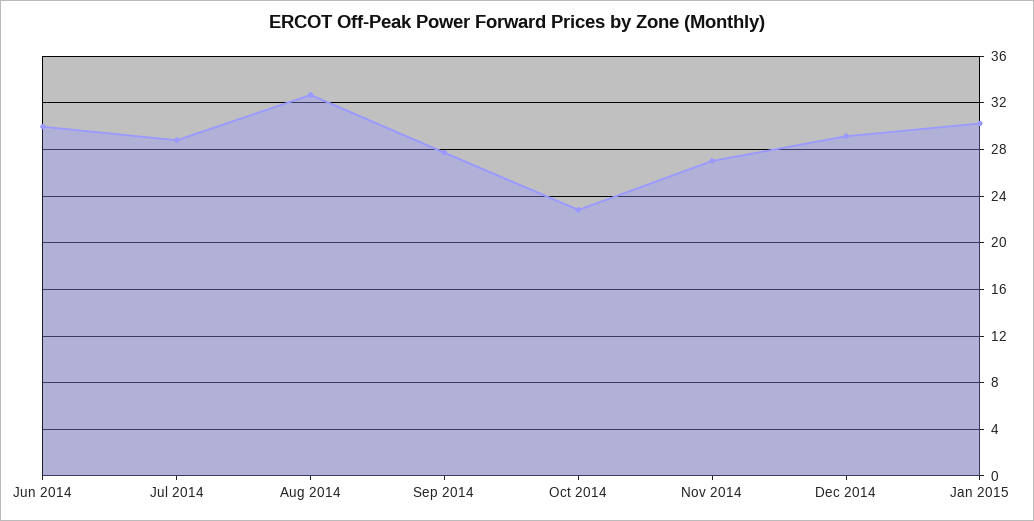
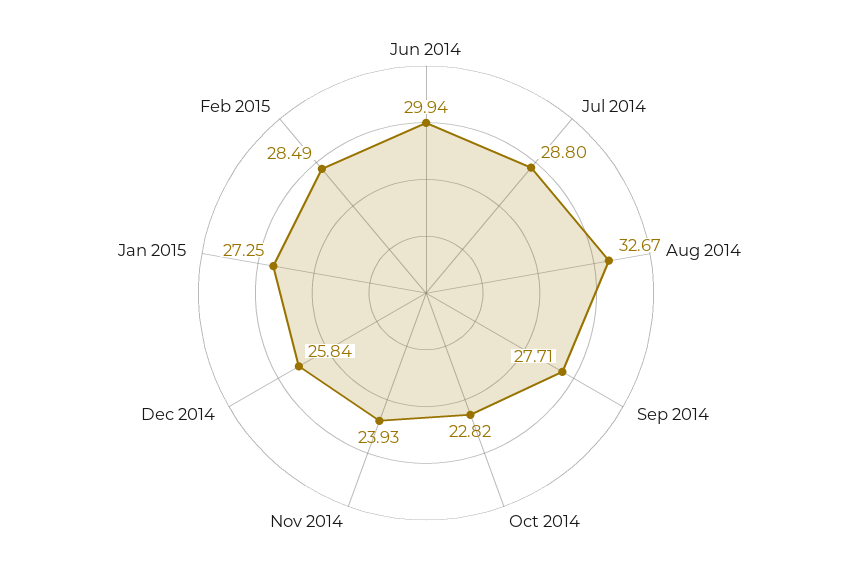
Nov 2014: 27 -> 23.93
Dec 2014: 29 -> 25.84
Jan 2015: 30 -> 27.25
Feb 2015: none -> 28.49

